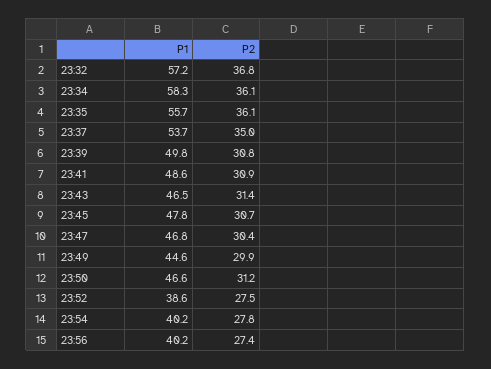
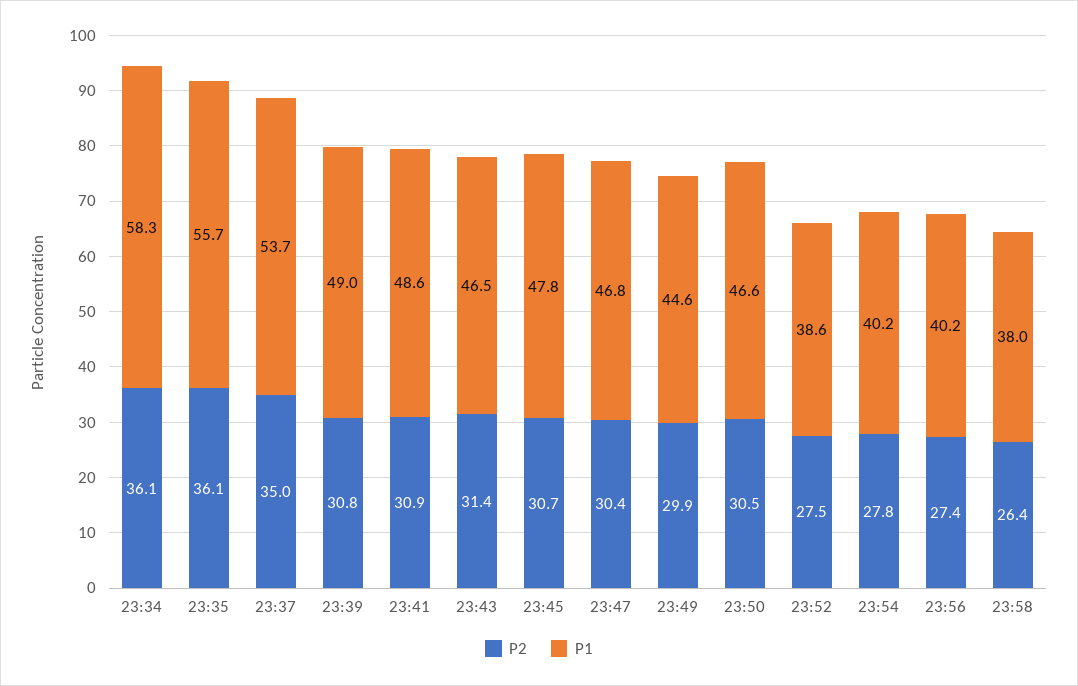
P1, 23:32: 57.2 -> none
P2, 23:32: 36.8 -> none
P1, 23:39: 49.8 -> 49
P2, 23:50: 31.2 -> 30.5
P2, 23:58: none -> 26.4
P1, 23:58: none -> 38

